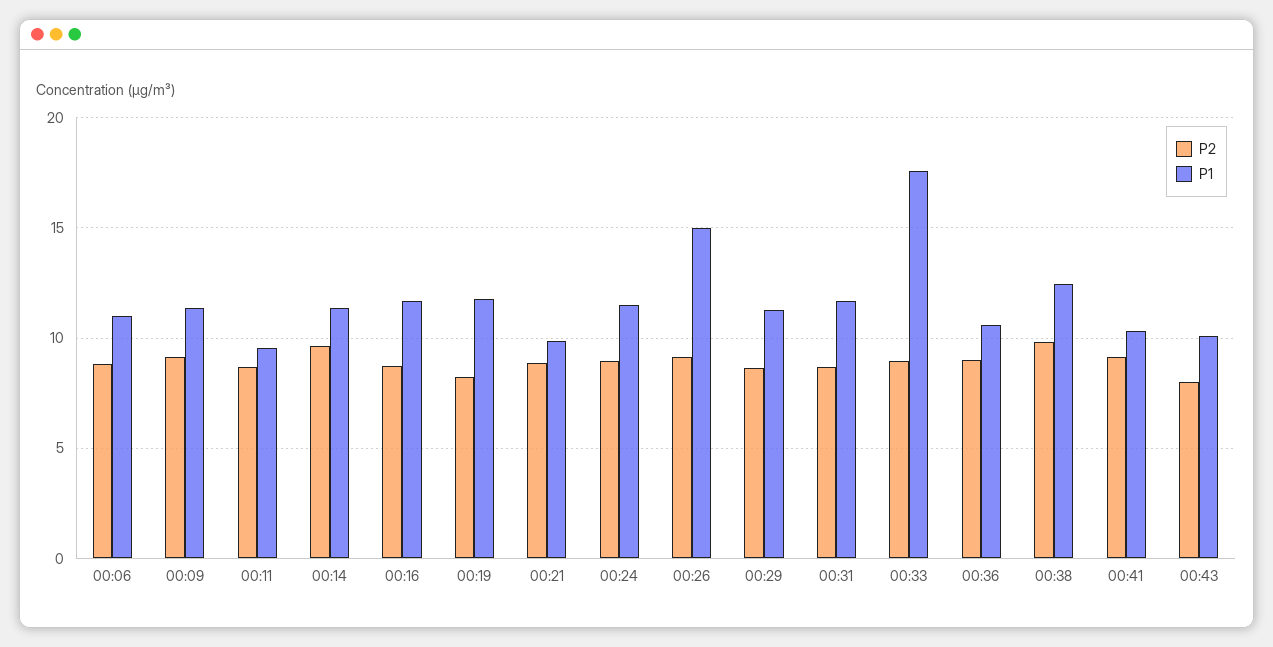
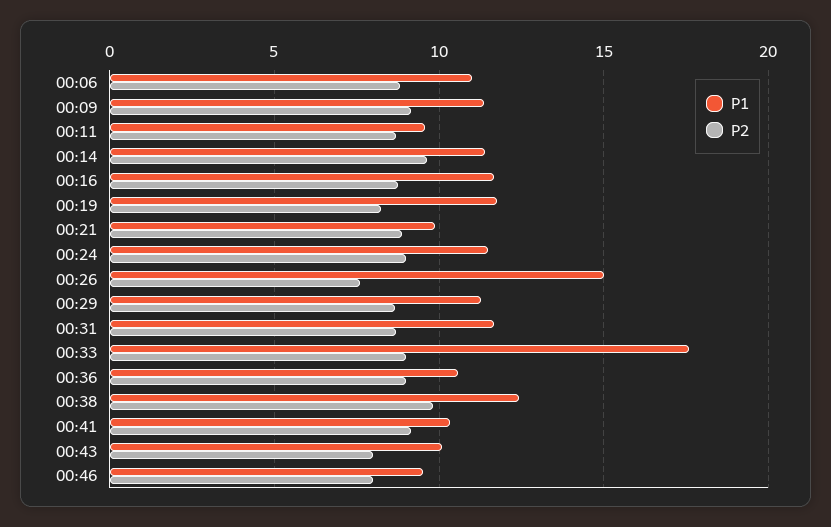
P2, 00:26: 9 -> 7.5
P1, 00:46: none -> 9.5
P2, 00:46: none -> 8

